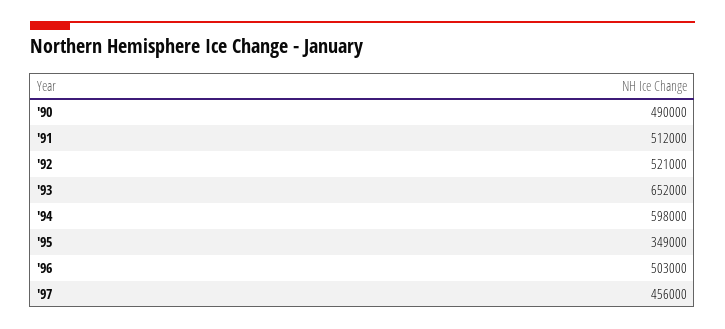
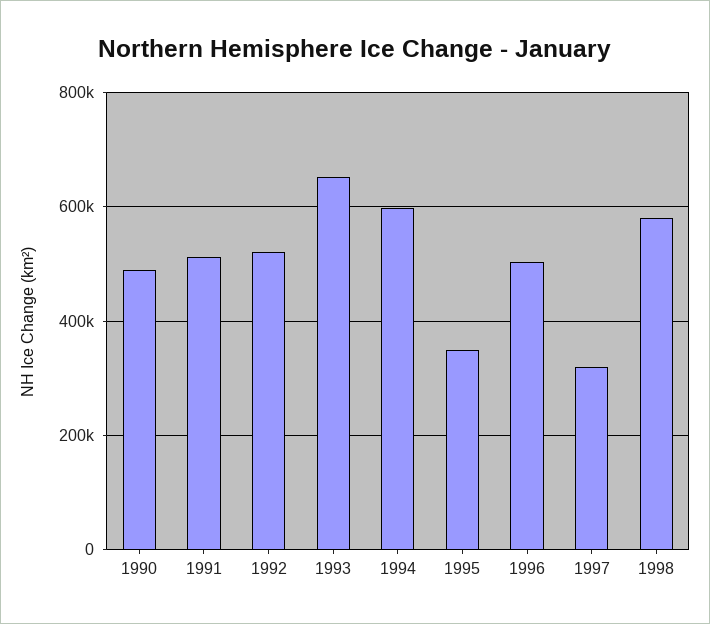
'97: 456000 -> 320000
1998: none -> 580000

